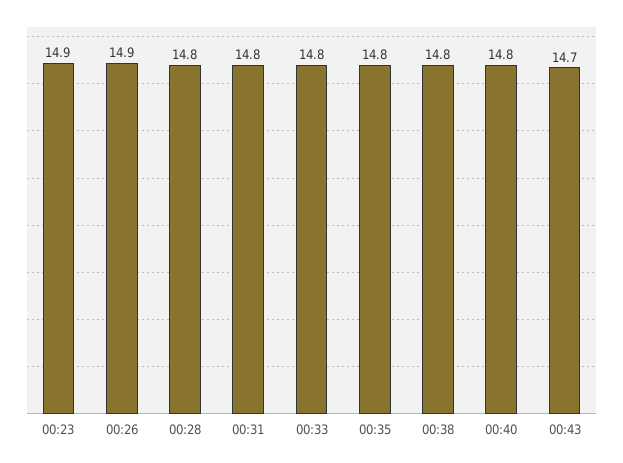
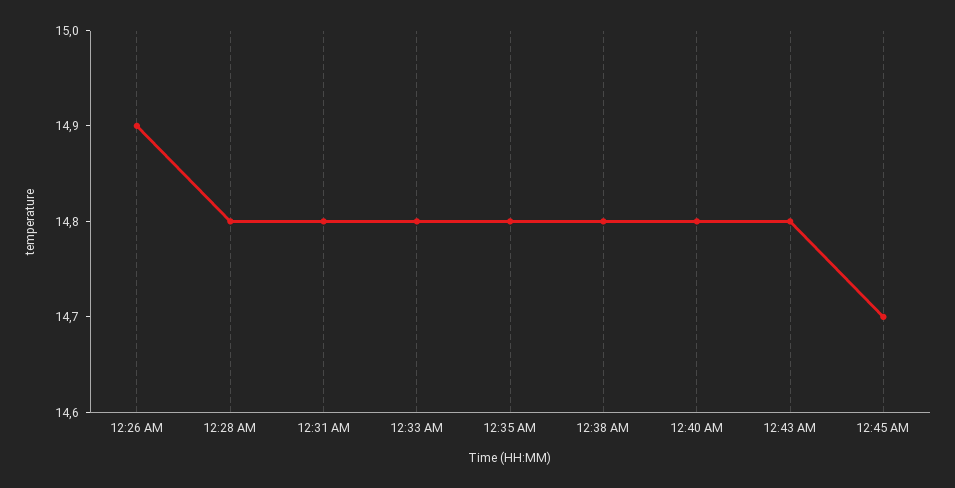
00:23: 14.9 -> none
00:43: 14.7 -> 14.8
12:45 AM: none -> 14.7

